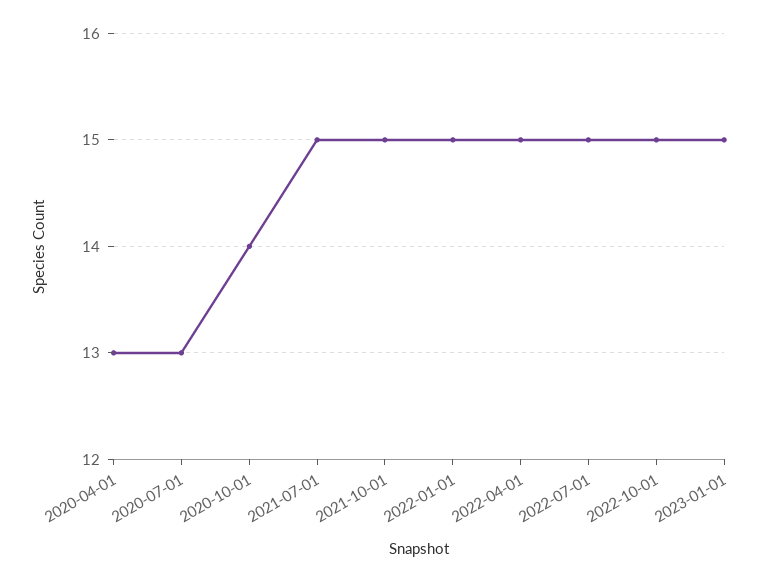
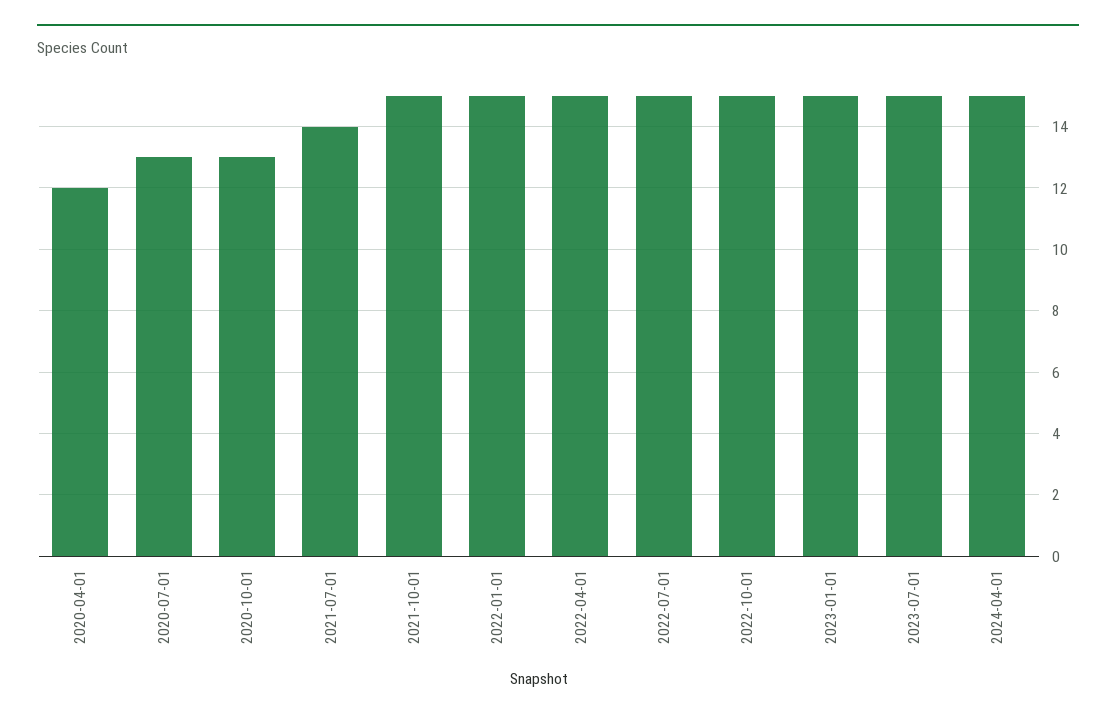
2020-04-01: 13 -> 12
2020-10-01: 14 -> 13
2021-07-01: 15 -> 14
2023-07-01: none -> 15
2024-04-01: none -> 15

